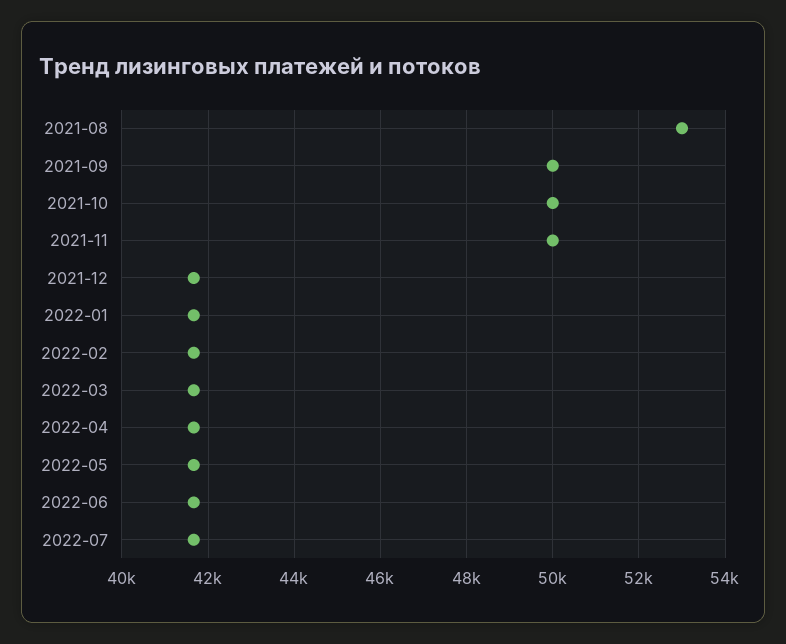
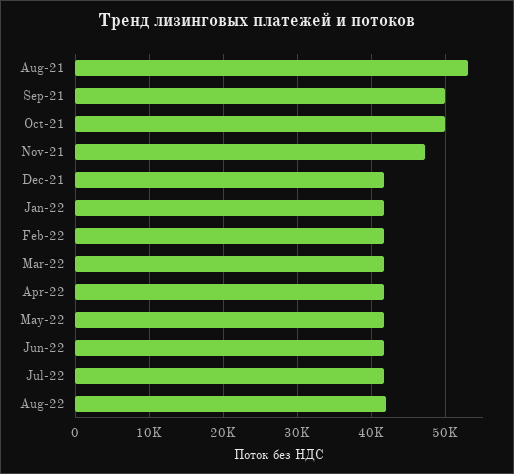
2021-11: 50000 -> 47000
Aug-22: none -> 42000

